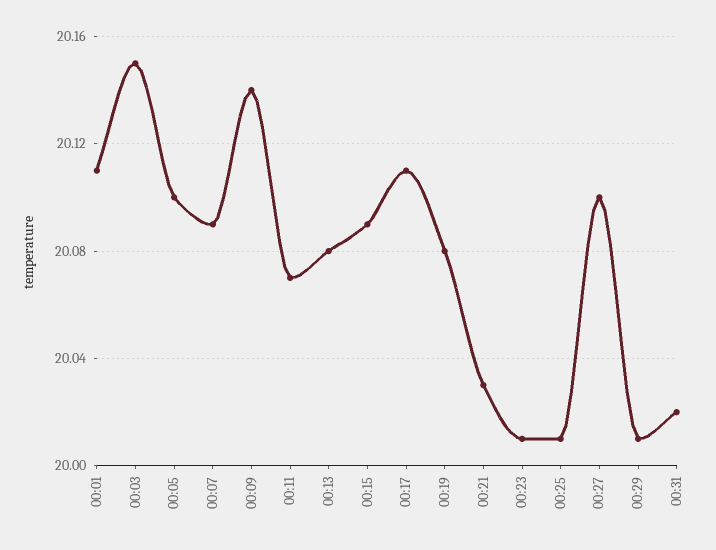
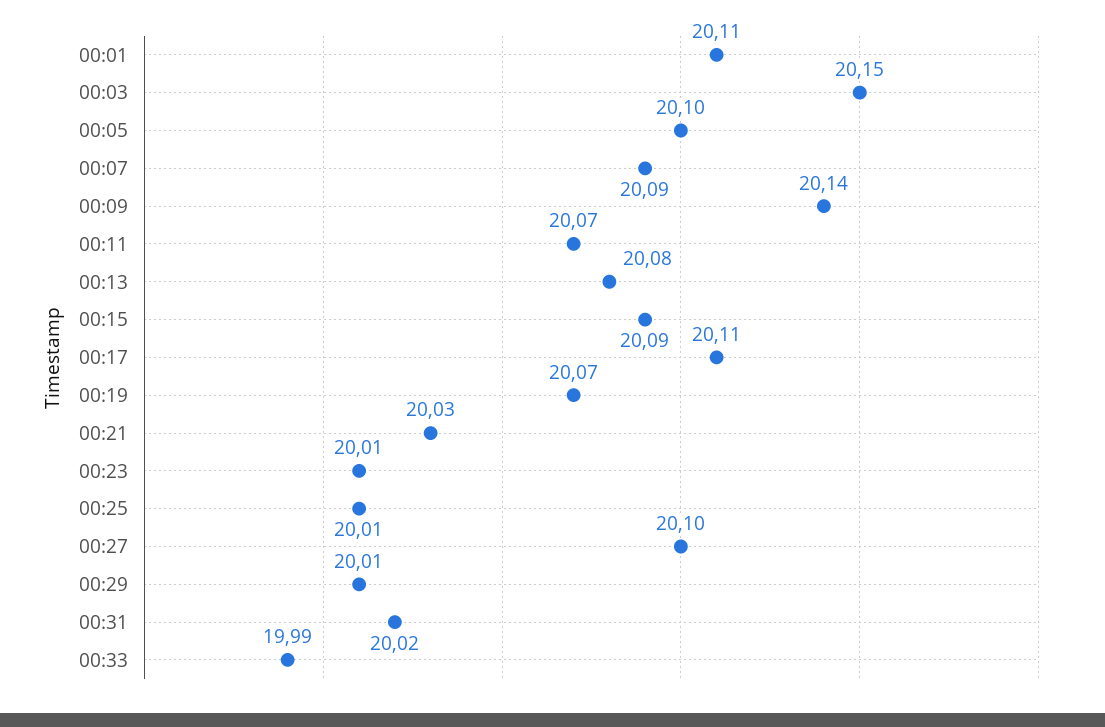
00:19: 20.08 -> 20.07
00:33: none -> 19.99

